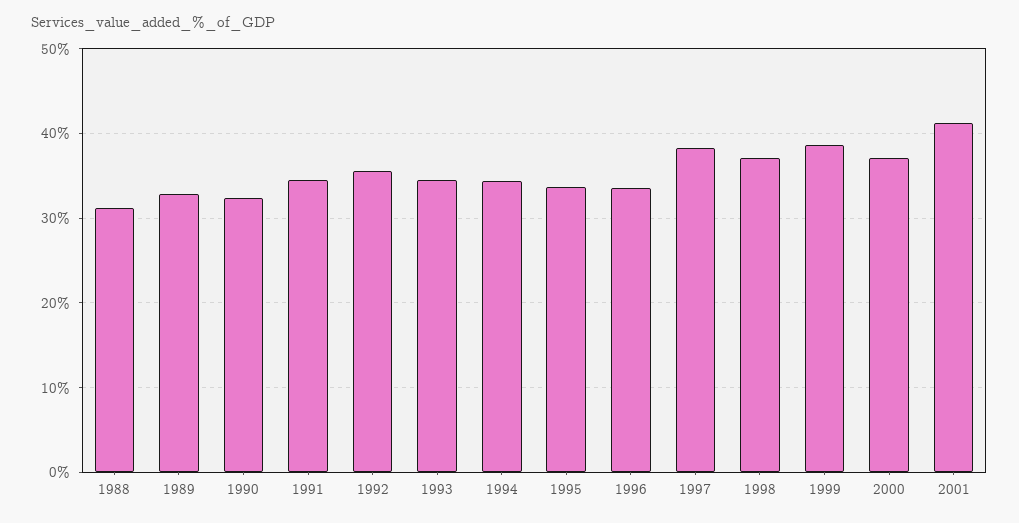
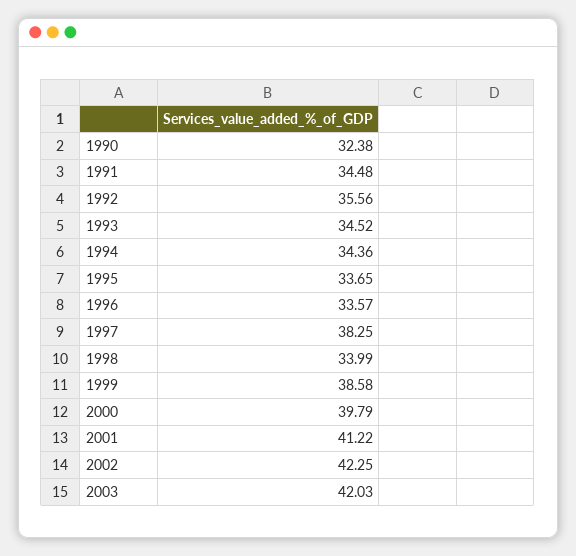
1988: 31 -> none
1989: 33 -> none
1998: 37 -> 33.99
2000: 37 -> 39.79
2002: none -> 42.25
2003: none -> 42.03

